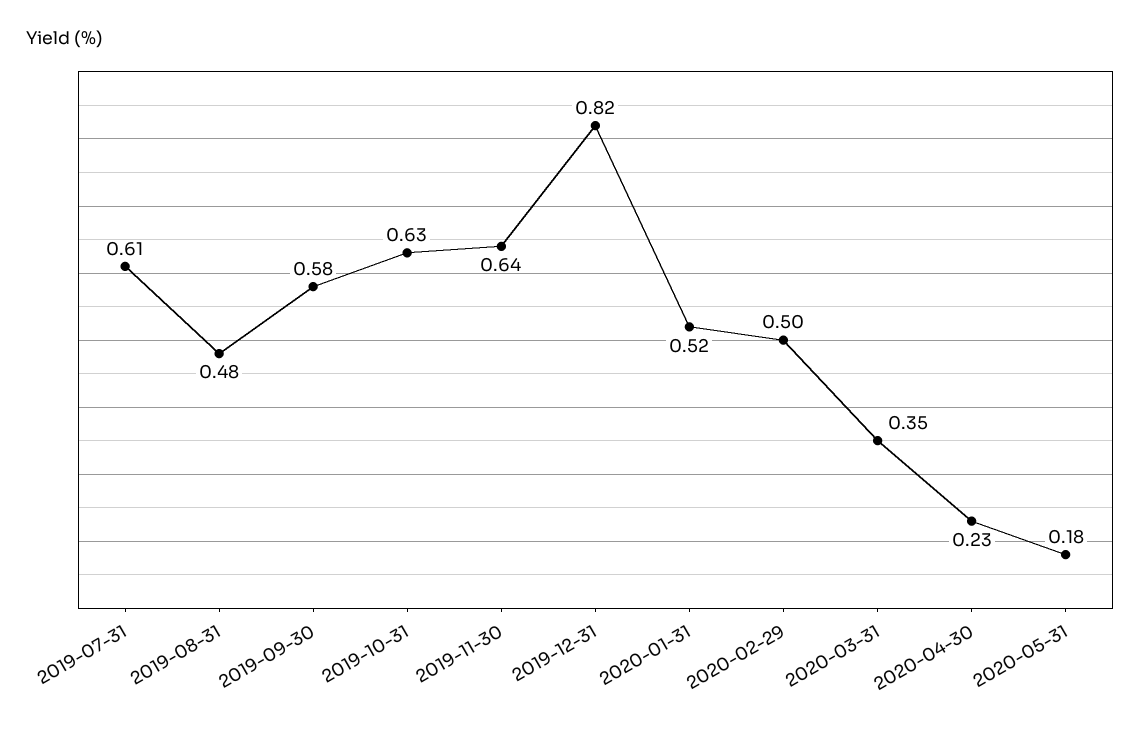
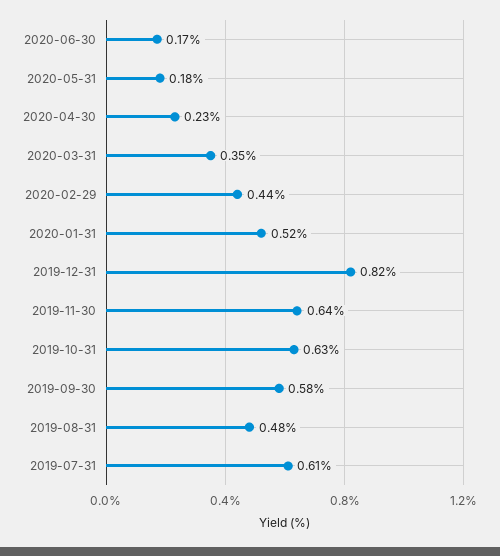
2020-02-29: 0.5 -> 0.44
2020-06-30: none -> 0.17

